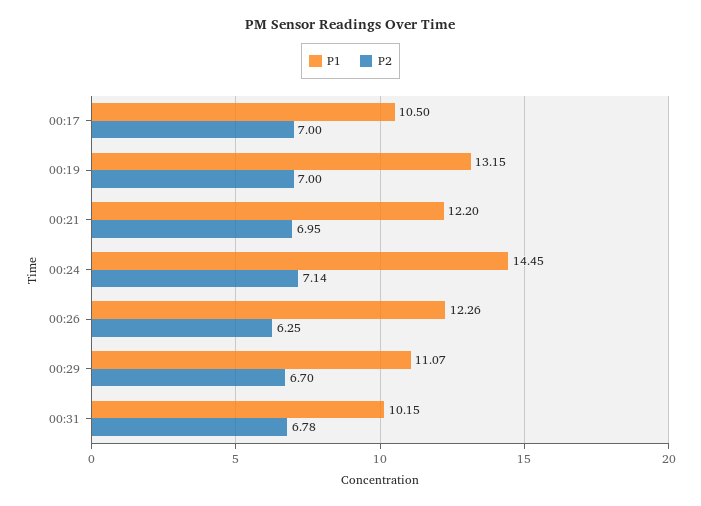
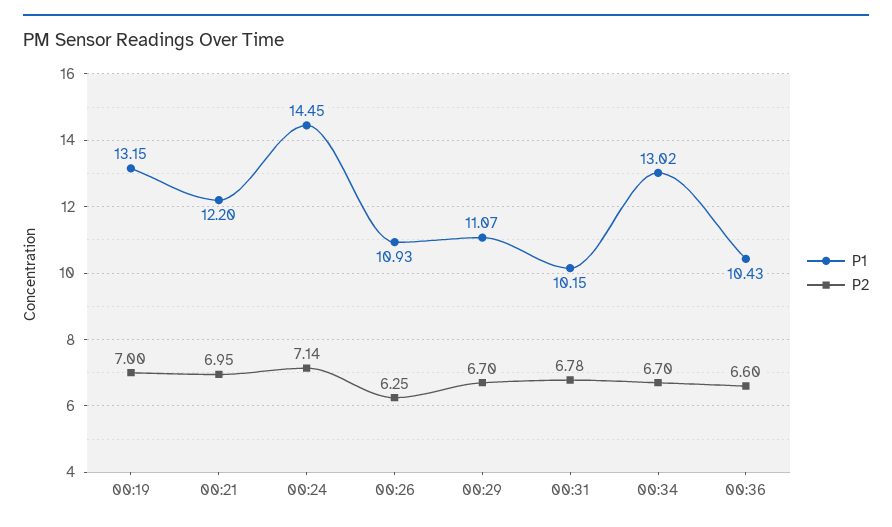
P1, 00:17: 10.5 -> none
P2, 00:17: 7 -> none
P1, 00:26: 12.26 -> 10.93
P1, 00:34: none -> 13.02
P2, 00:34: none -> 6.7
P1, 00:36: none -> 10.43
P2, 00:36: none -> 6.6

